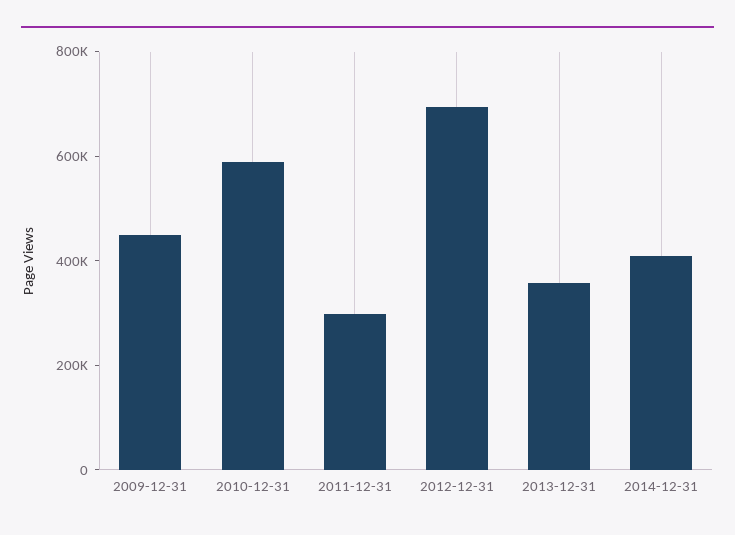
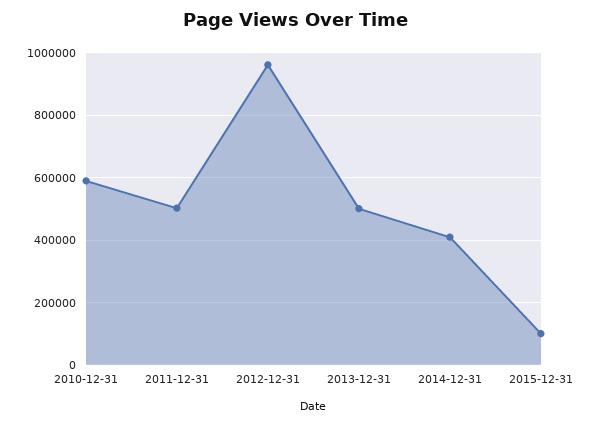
2009-12-31: 450000 -> none
2011-12-31: 300000 -> 500000
2012-12-31: 700000 -> 960000
2013-12-31: 350000 -> 500000
2015-12-31: none -> 100000

